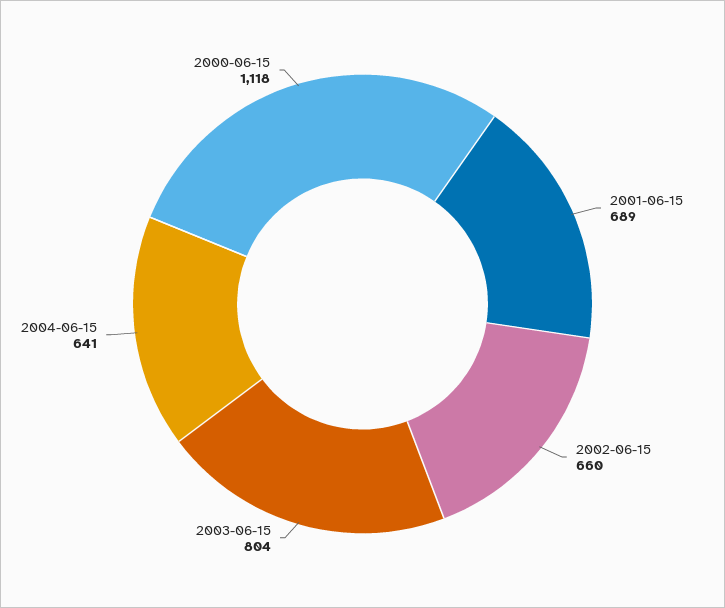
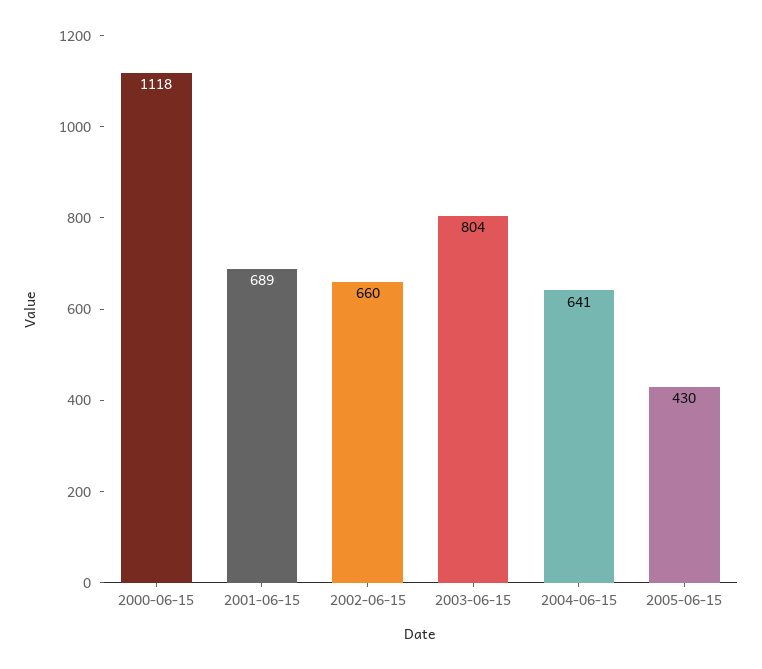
2005-06-15: none -> 430

